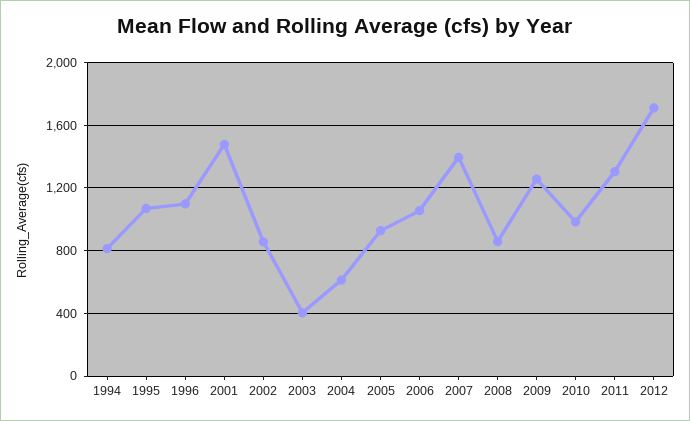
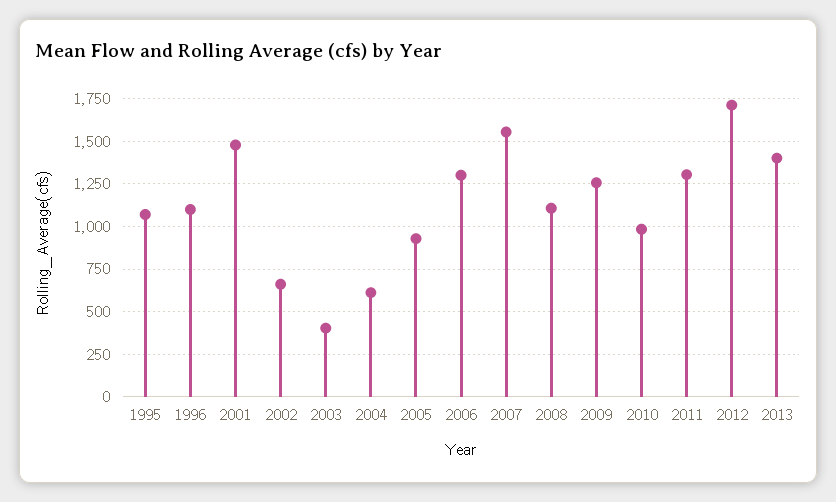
1994: 800 -> none
2002: 850 -> 650
2006: 1050 -> 1300
2007: 1400 -> 1550
2008: 850 -> 1100
2013: none -> 1400

